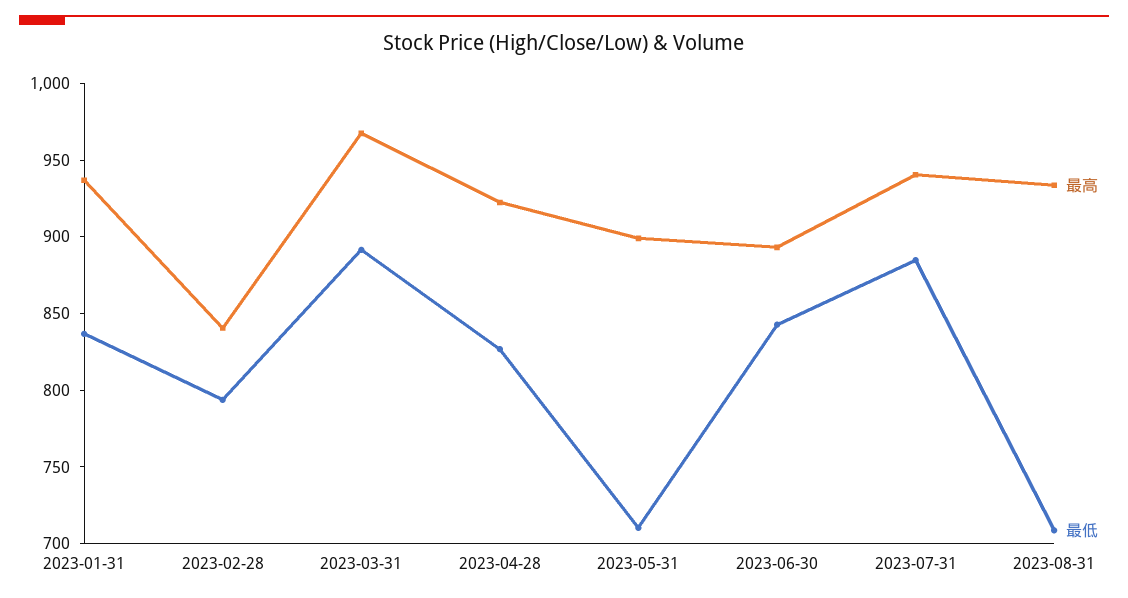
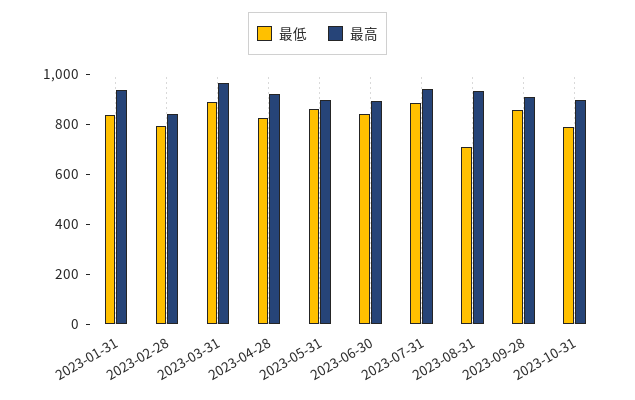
最低, 2023-05-31: 710 -> 850
最低, 2023-09-28: none -> 850
最高, 2023-09-28: none -> 900
最低, 2023-10-31: none -> 800
最高, 2023-10-31: none -> 900

